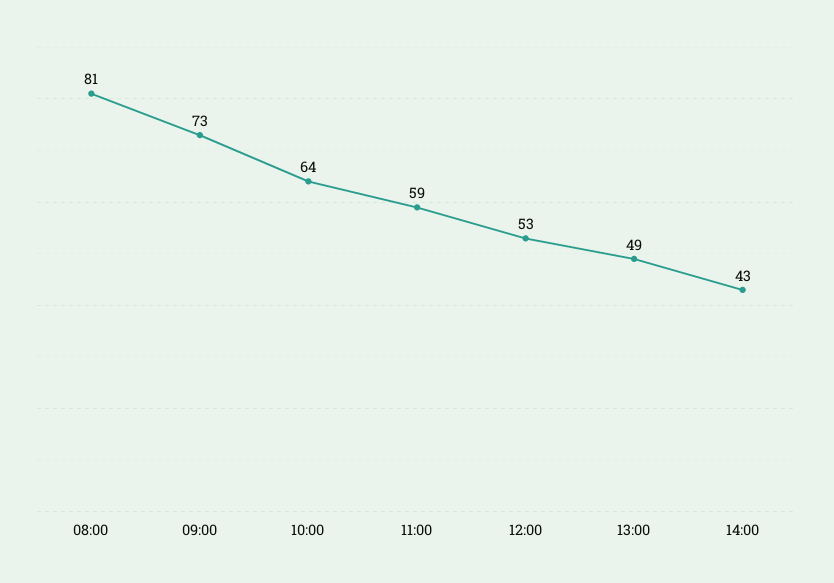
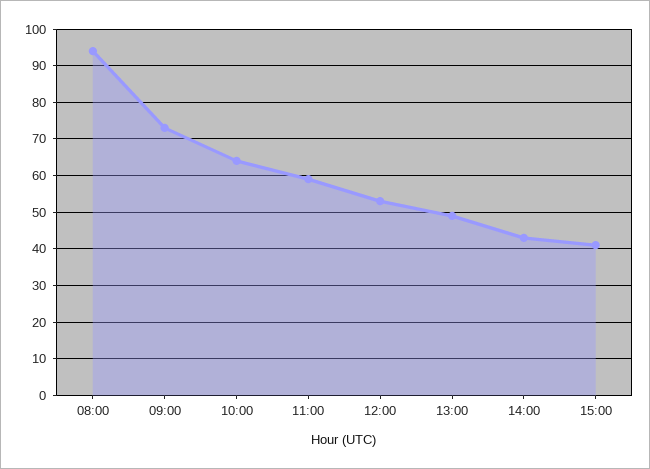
08:00: 81 -> 95
15:00: none -> 40

